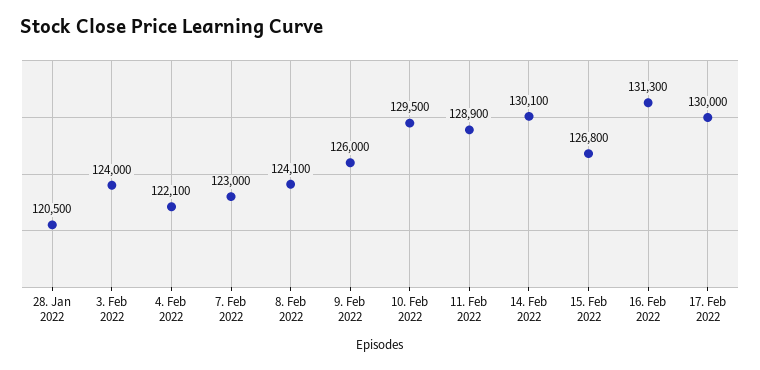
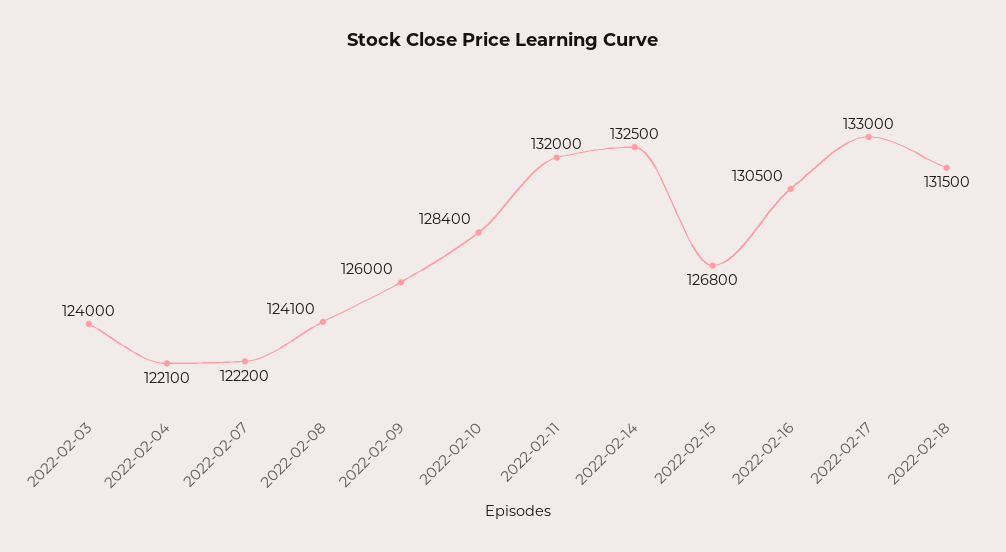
28. Jan 2022: 120500 -> none
7. Feb 2022: 123000 -> 122200
10. Feb 2022: 129500 -> 128400
11. Feb 2022: 128900 -> 132000
14. Feb 2022: 130100 -> 132500
16. Feb 2022: 131300 -> 130500
17. Feb 2022: 130000 -> 133000
2022-02-18: none -> 131500

